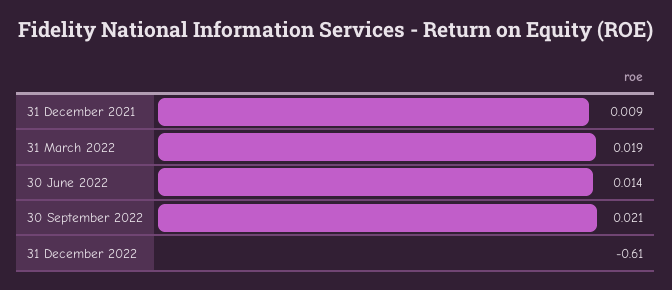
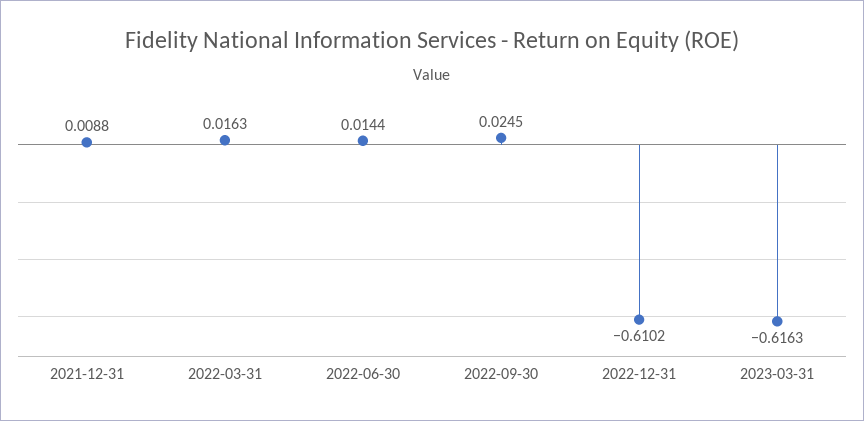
31 March 2022: 0.019 -> 0.0163
30 September 2022: 0.021 -> 0.0245
2023-03-31: none -> -0.6163

